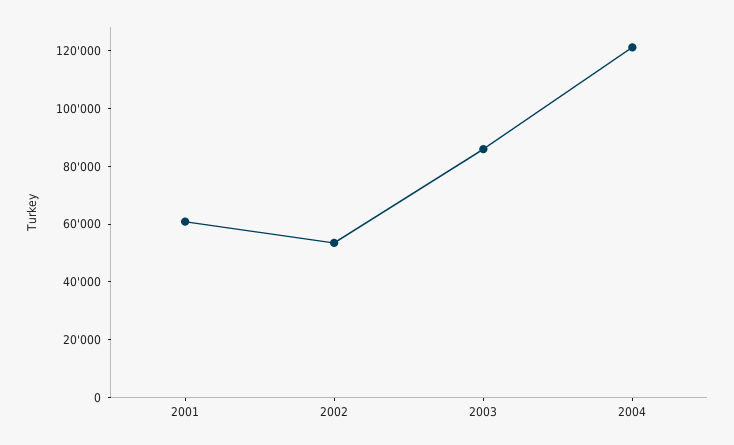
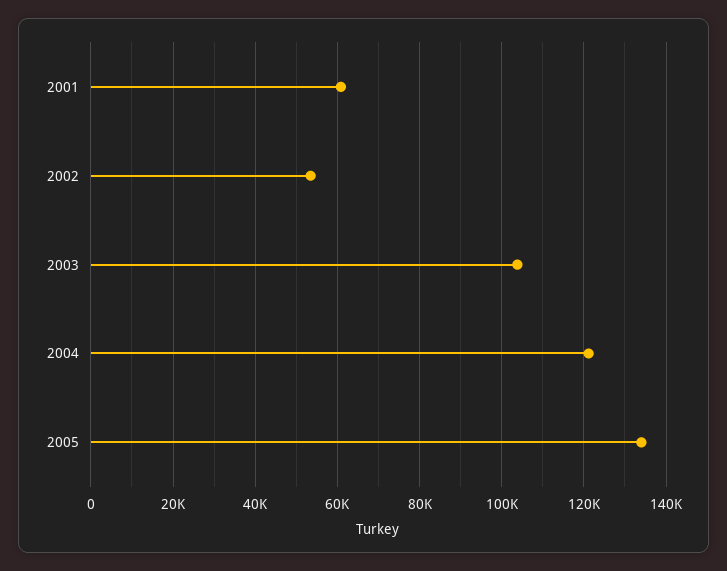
2003: 85000 -> 104000
2005: none -> 134000

